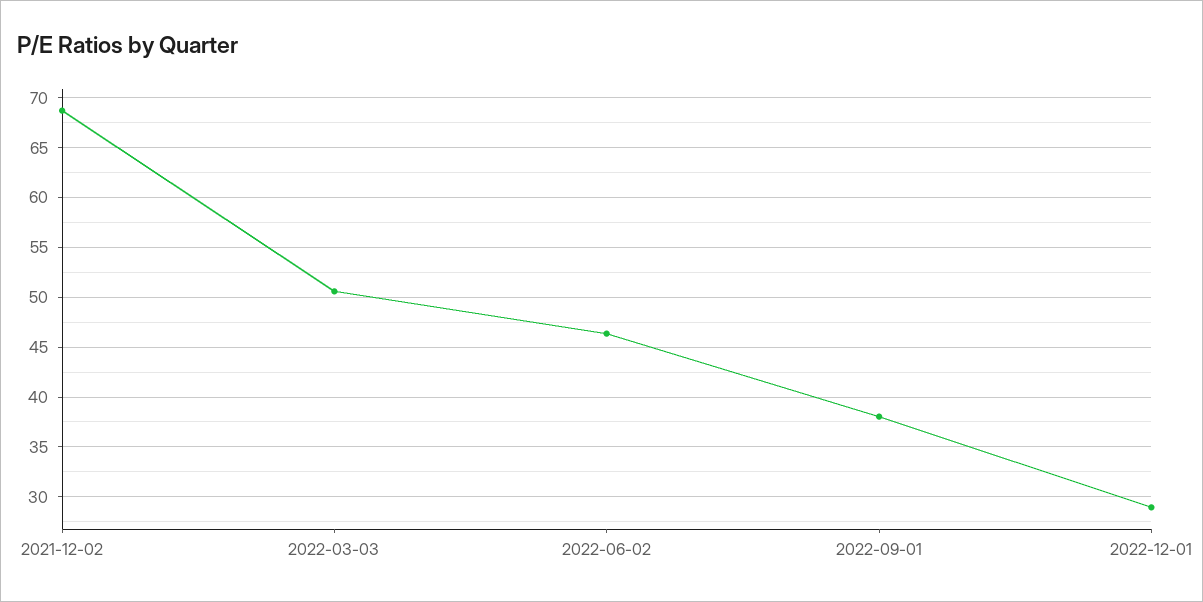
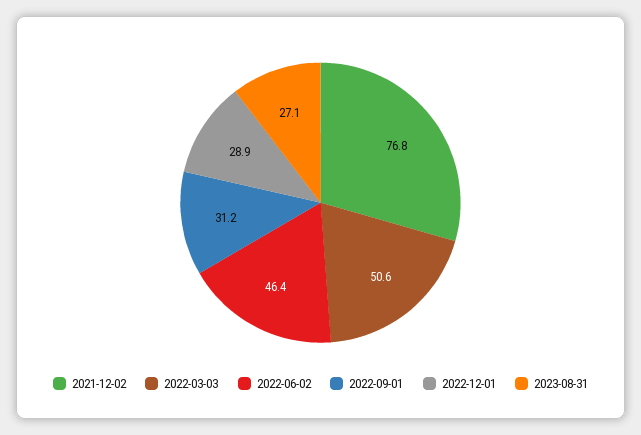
2021-12-02: 69 -> 76.8
2022-09-01: 38 -> 31.2
2023-08-31: none -> 27.1

